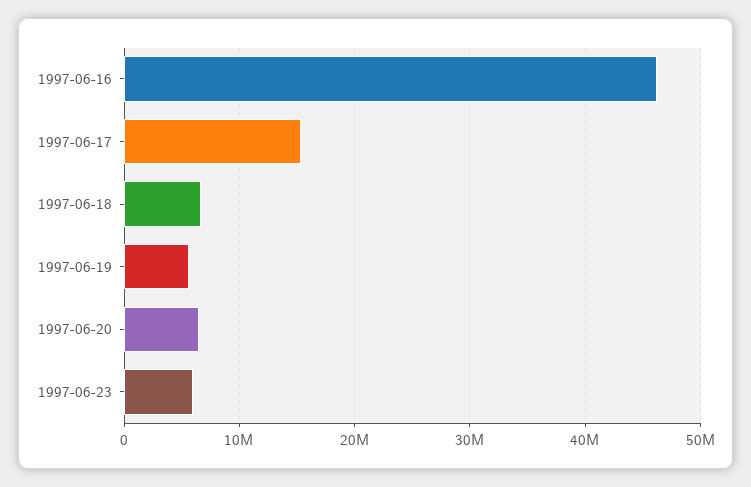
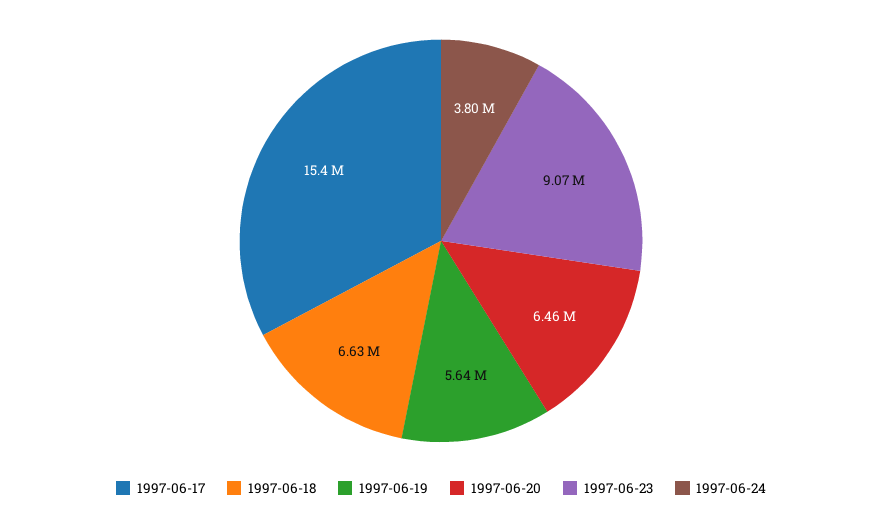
1997-06-16: 46000000 -> none
1997-06-23: 6000000 -> 9070000
1997-06-24: none -> 3800000

